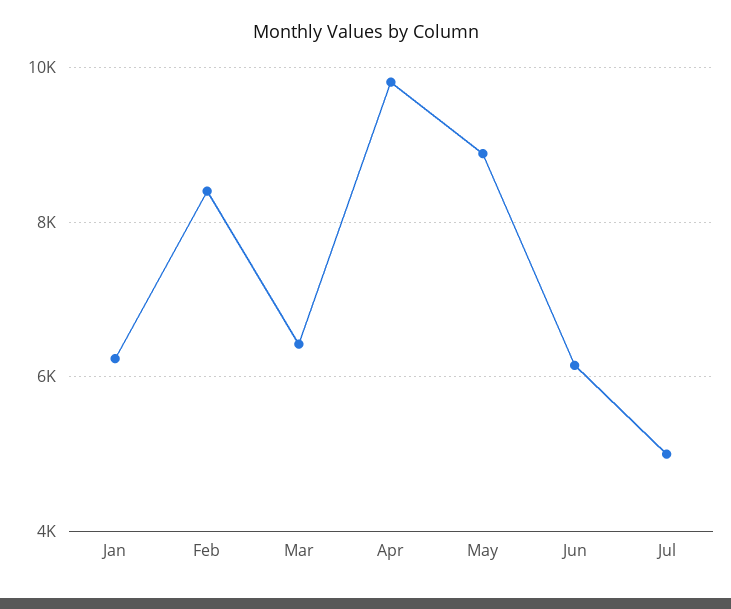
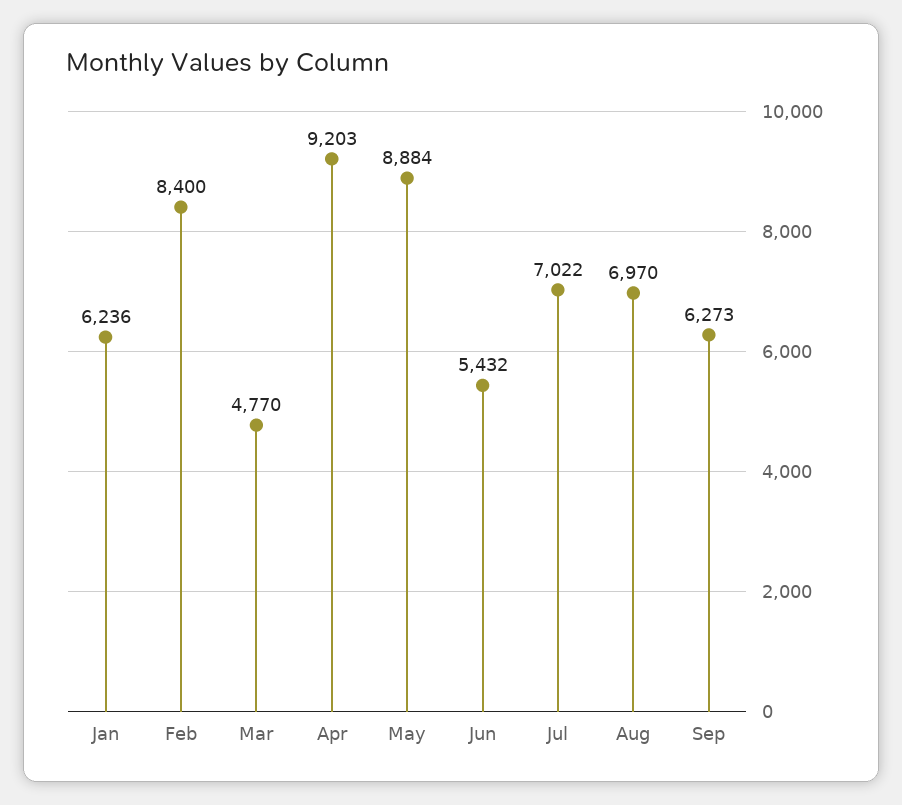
Mar: 6400 -> 4770
Apr: 9800 -> 9203
Jun: 6200 -> 5432
Jul: 5000 -> 7022
Aug: none -> 6970
Sep: none -> 6273

